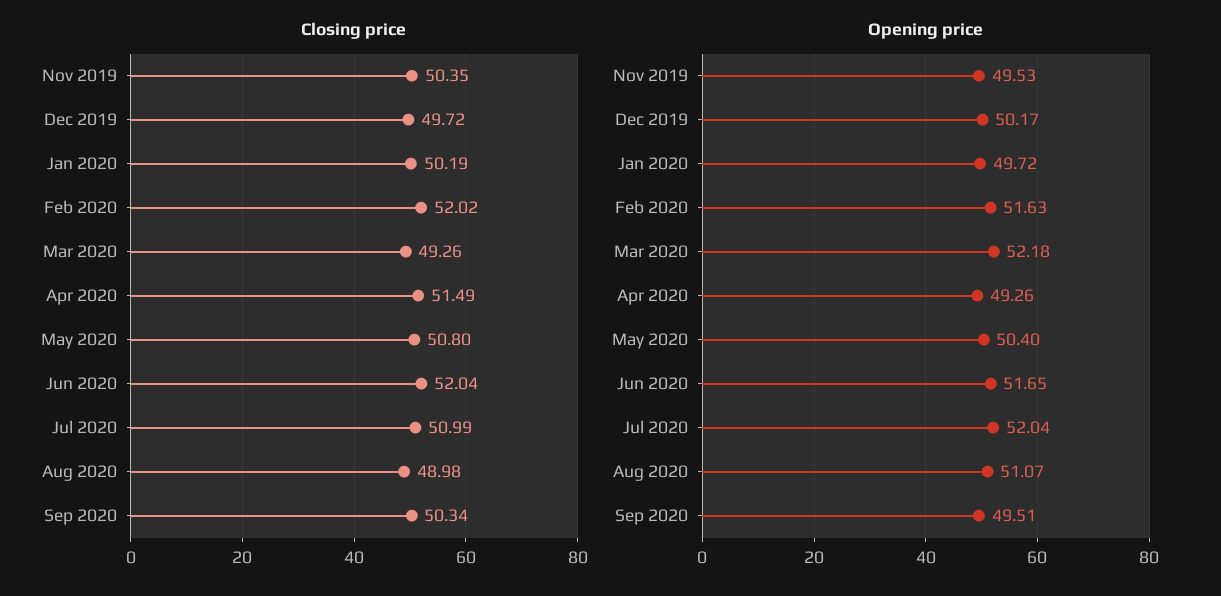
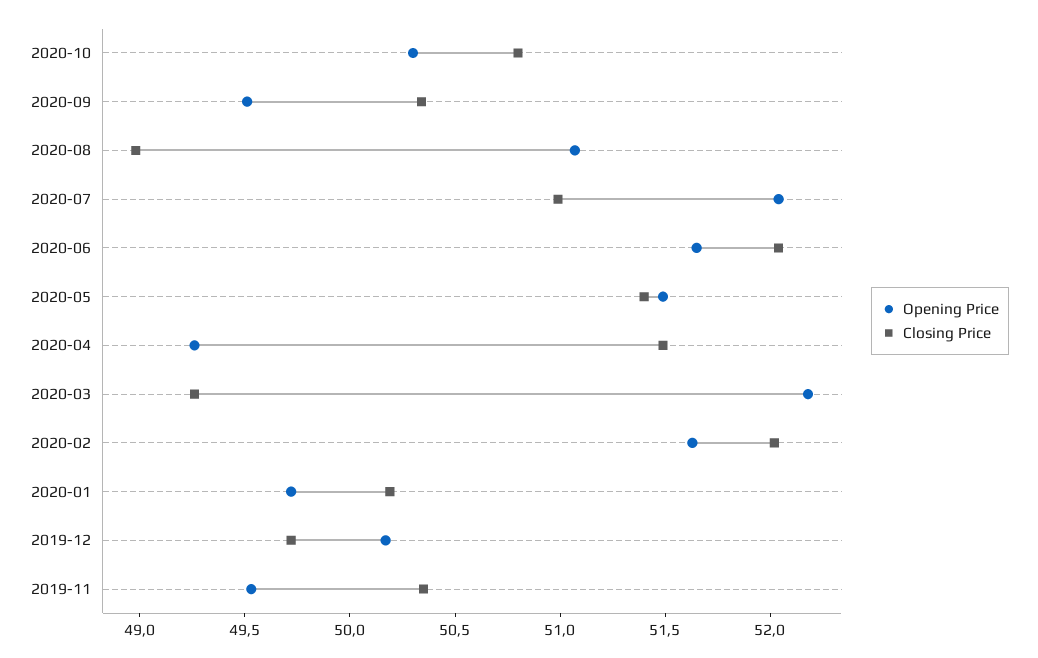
Closing price, May 2020: 50.8 -> 51.4
Opening price, May 2020: 50.4 -> 51.5
Opening price, 2020-10: none -> 50.3
Closing price, 2020-10: none -> 50.8

